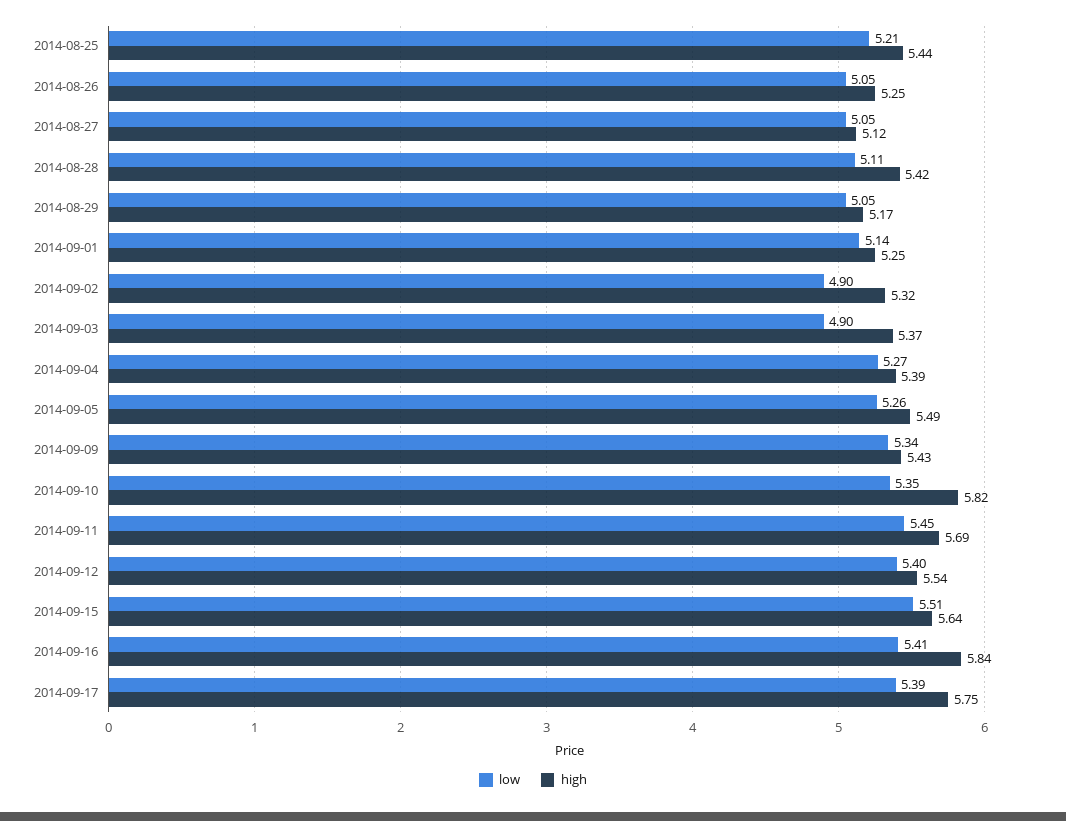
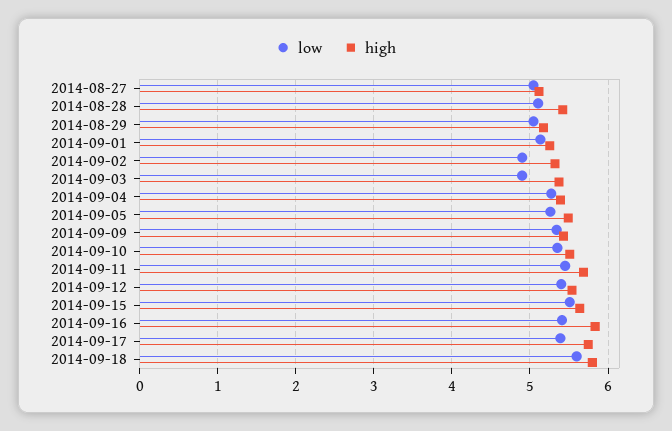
low, 2014-08-25: 5.21 -> none
high, 2014-08-25: 5.44 -> none
low, 2014-08-26: 5.05 -> none
high, 2014-08-26: 5.25 -> none
high, 2014-09-10: 5.82 -> 5.5
low, 2014-09-18: none -> 5.6
high, 2014-09-18: none -> 5.8

